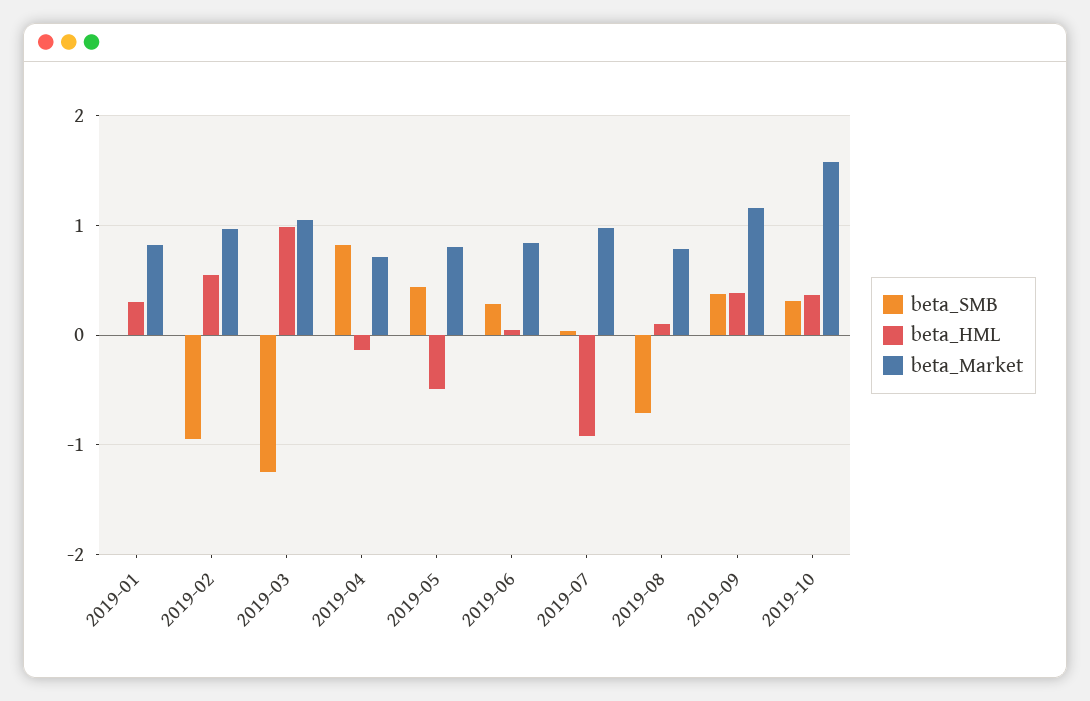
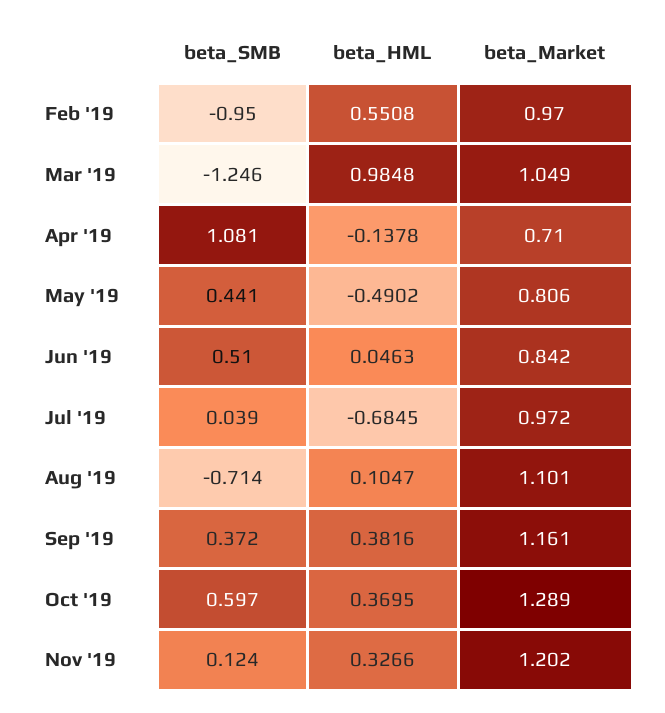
beta_SMB, 2019-01: 0 -> none
beta_HML, 2019-01: 0.3 -> none
beta_Market, 2019-01: 0.8 -> none
beta_SMB, 2019-04: 0.8 -> 1.081
beta_SMB, 2019-06: 0.3 -> 0.51
beta_HML, 2019-07: -0.9 -> -0.6845
beta_Market, 2019-08: 0.8 -> 1.101
beta_SMB, 2019-10: 0.3 -> 0.597
beta_Market, 2019-10: 1.6 -> 1.289
beta_SMB, Nov '19: none -> 0.124
beta_HML, Nov '19: none -> 0.3266
beta_Market, Nov '19: none -> 1.202

